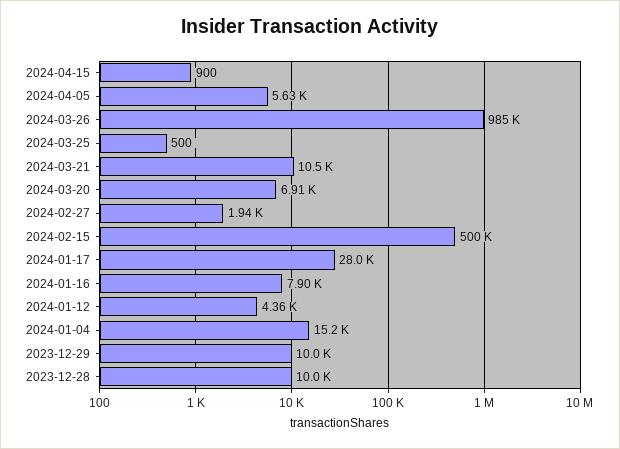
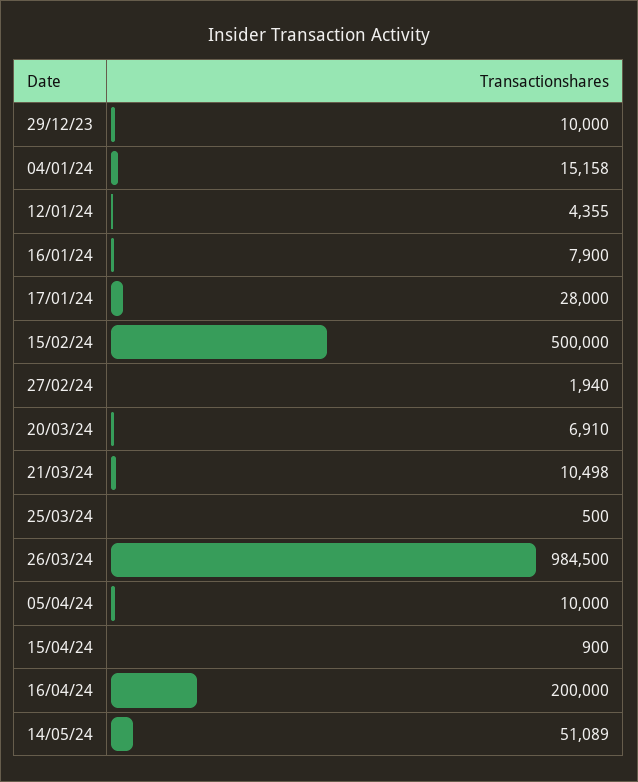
2024-04-05: 5630 -> 10000
2023-12-28: 10000 -> none
16/04/24: none -> 200000
14/05/24: none -> 51089

